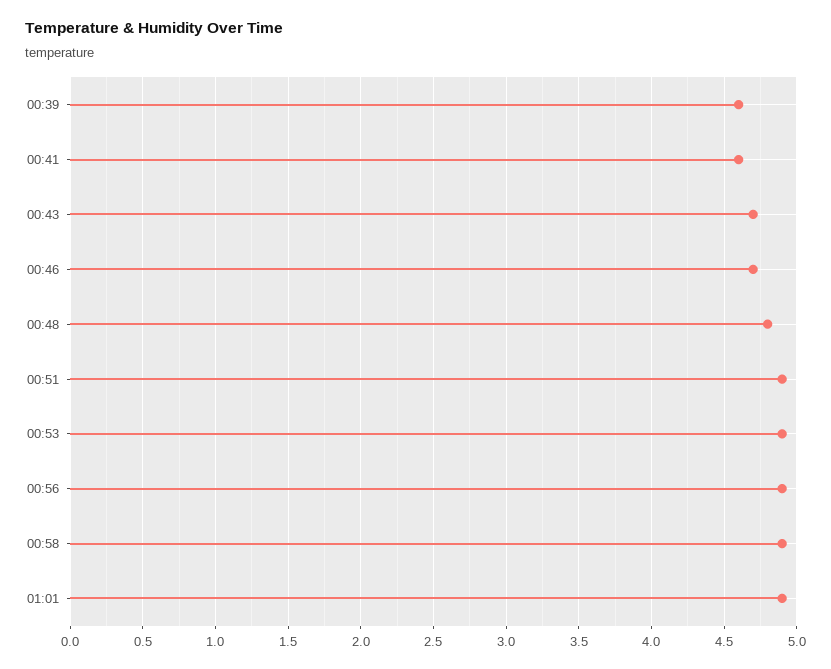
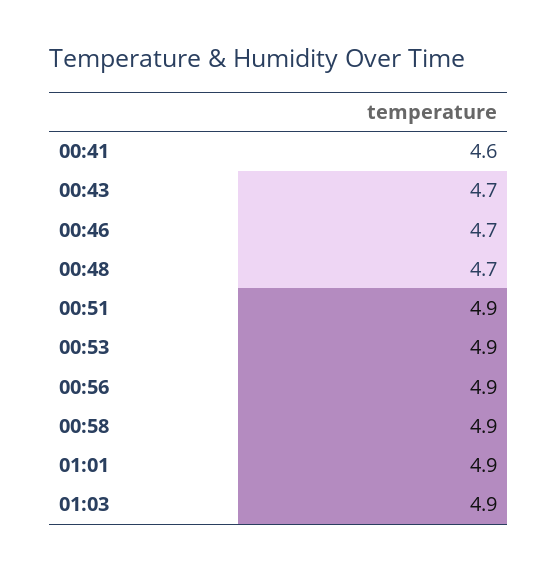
00:39: 4.6 -> none
00:48: 4.8 -> 4.7
01:03: none -> 4.9

